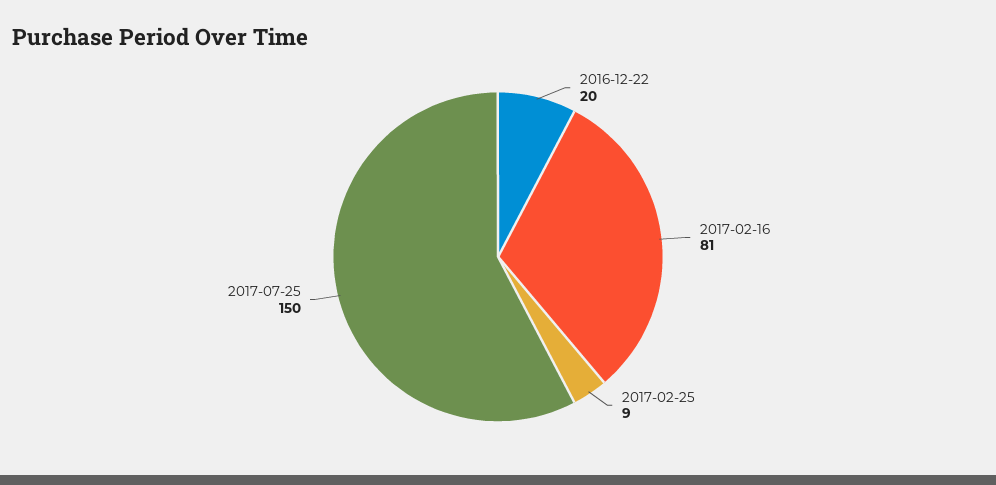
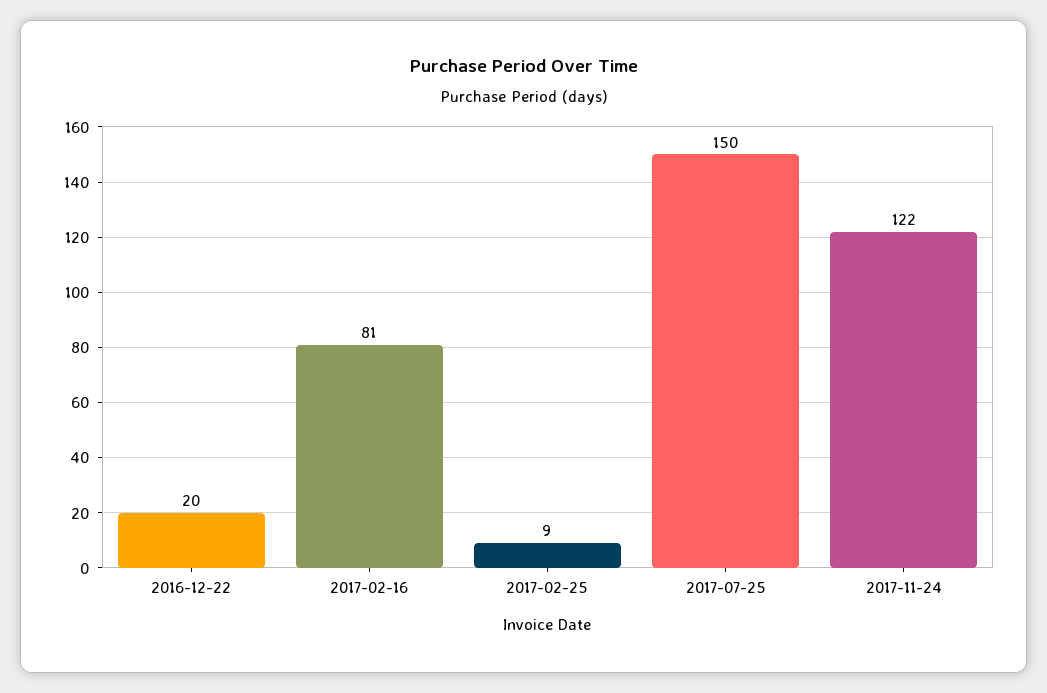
2017-11-24: none -> 122

